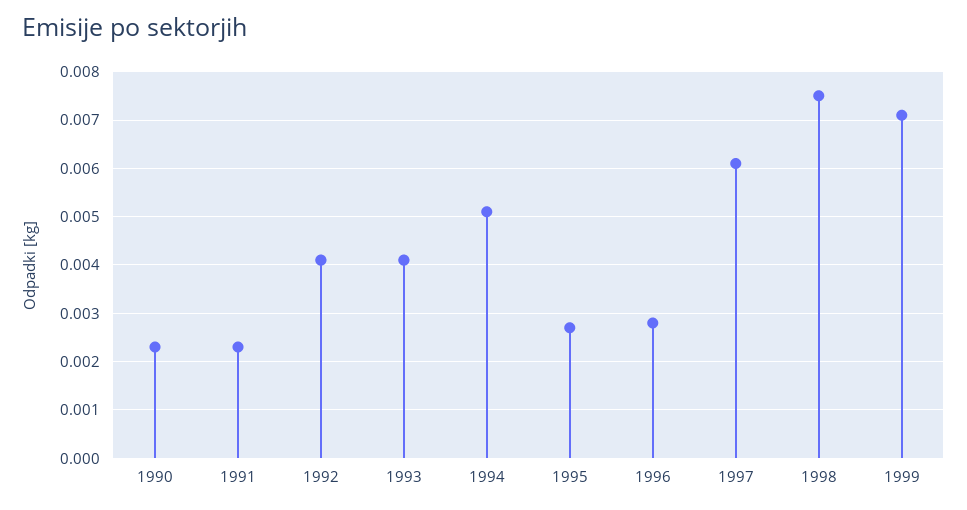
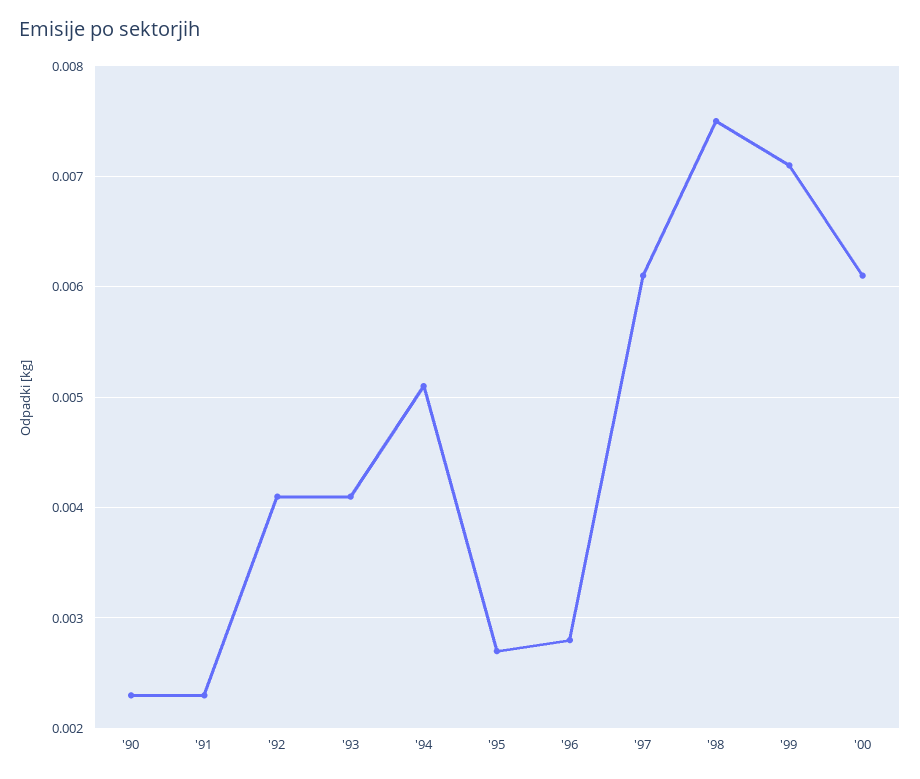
'00: none -> 0.0061

